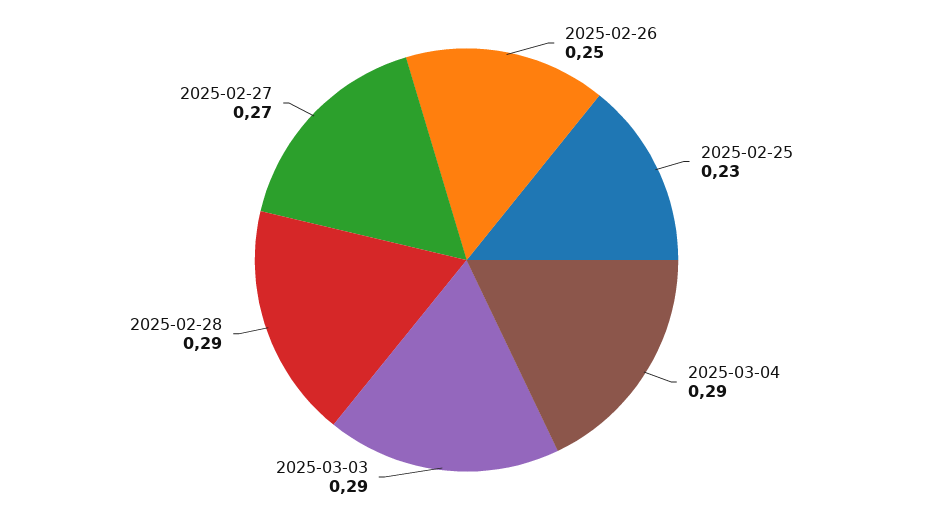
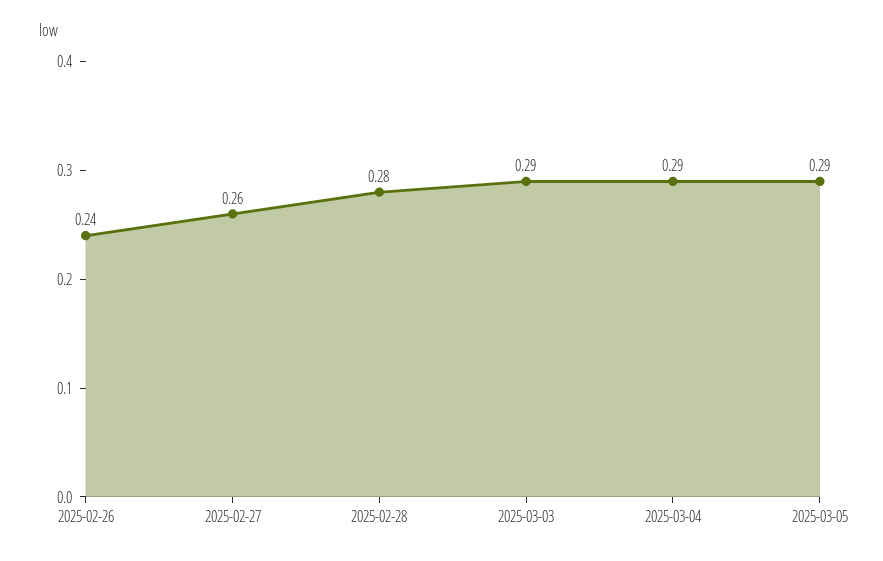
2025-02-26: 0.25 -> 0.24
2025-02-25: 0.23 -> none
2025-02-28: 0.29 -> 0.28
2025-02-27: 0.27 -> 0.26
2025-03-05: none -> 0.29

